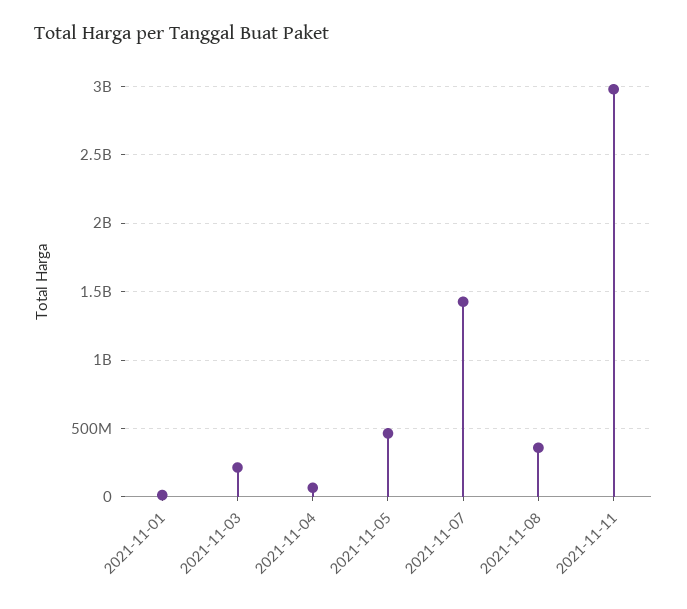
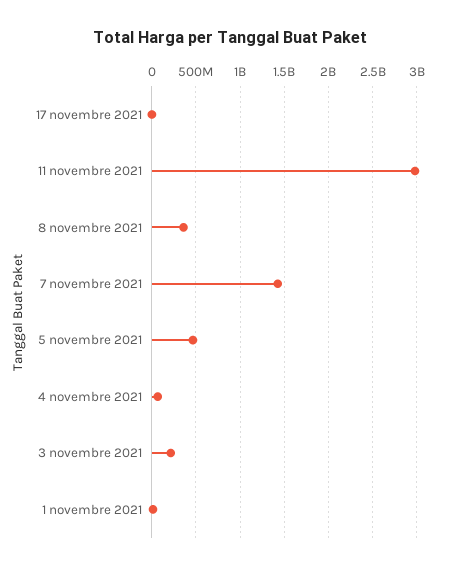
17 novembre 2021: none -> 0

